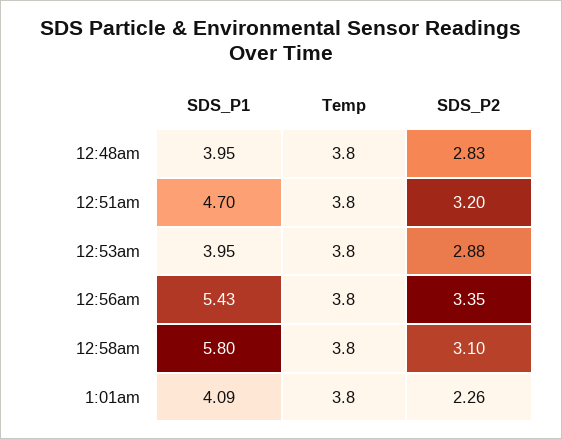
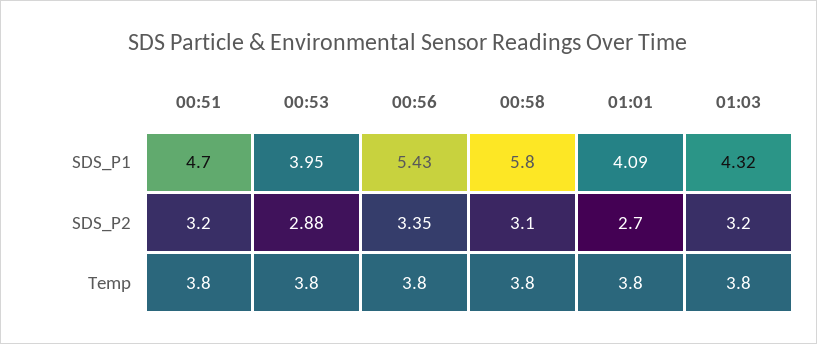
SDS_P1, 12:48am: 3.95 -> none
Temp, 12:48am: 3.8 -> none
SDS_P2, 12:48am: 2.83 -> none
SDS_P2, 1:01am: 2.26 -> 2.7
SDS_P1, 01:03: none -> 4.32
SDS_P2, 01:03: none -> 3.2
Temp, 01:03: none -> 3.8

